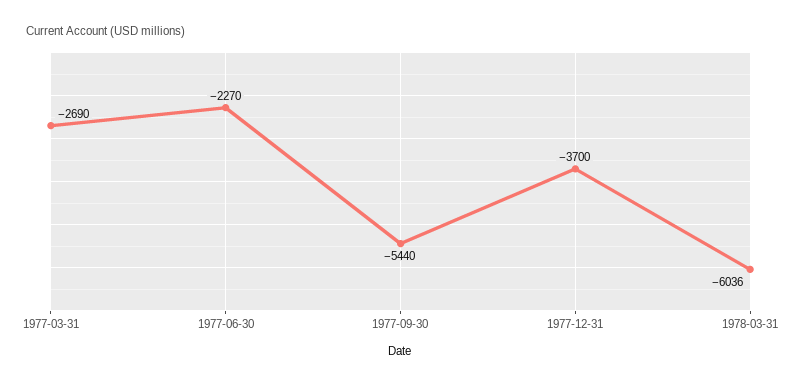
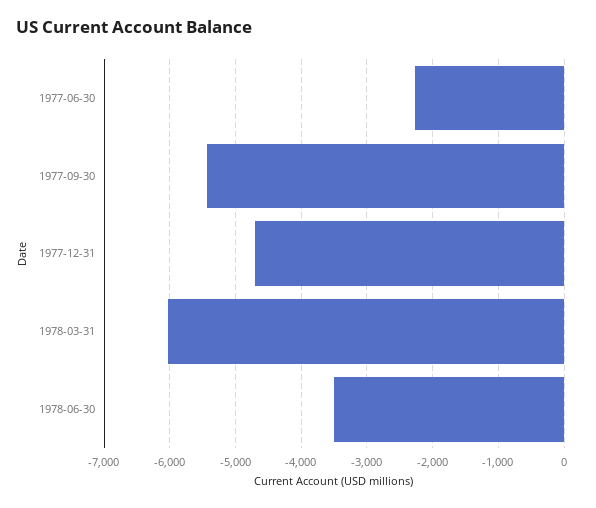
1977-03-31: -2690 -> none
1977-12-31: -3700 -> -4700
1978-06-30: none -> -3500

